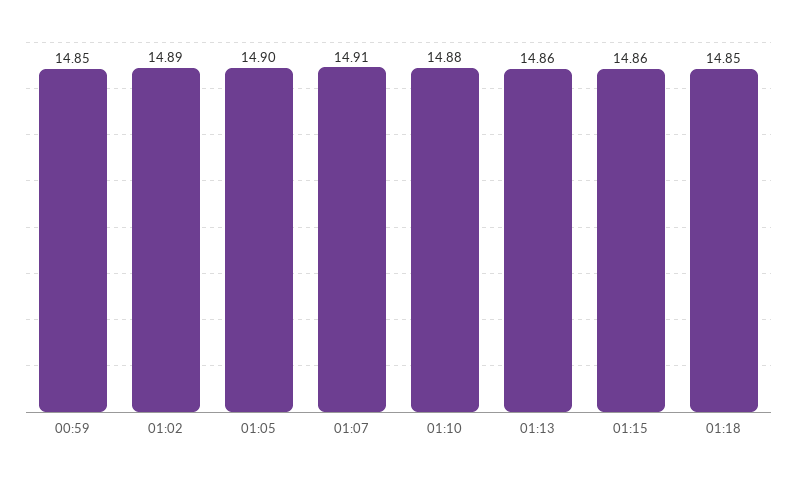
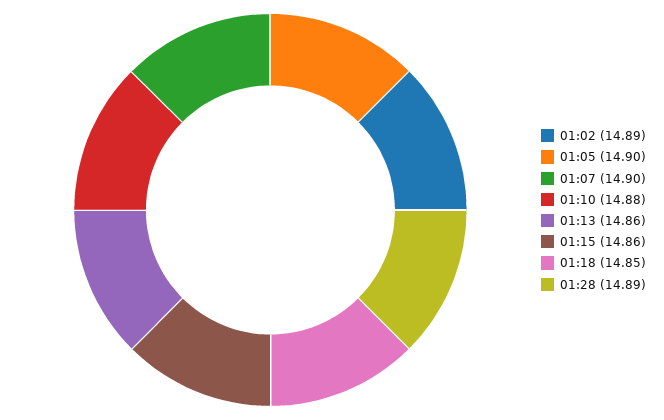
00:59: 14.85 -> none
01:07: 14.91 -> 14.9
01:28: none -> 14.89

